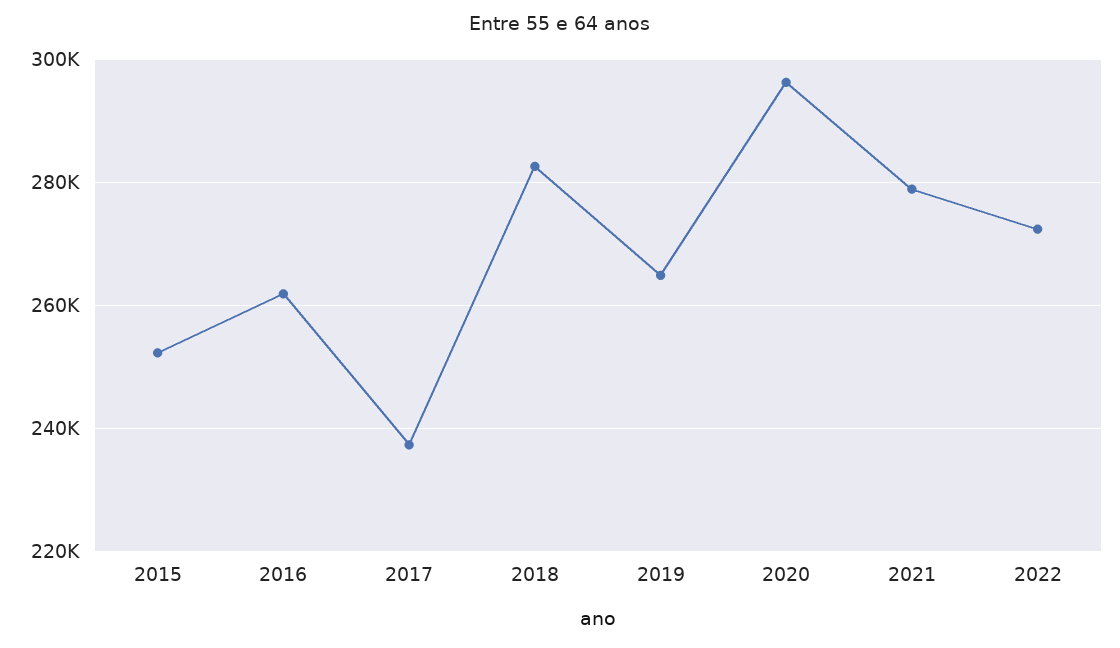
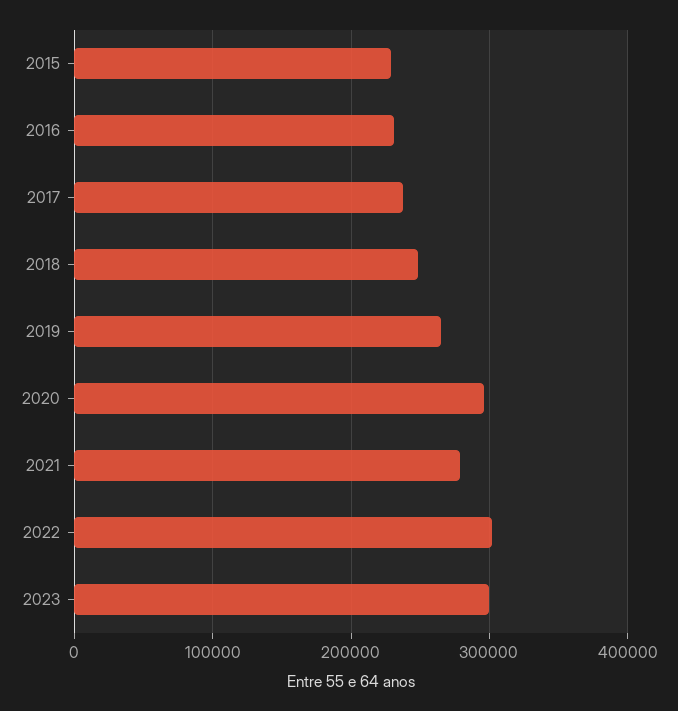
2015: 252000 -> 230000
2016: 262000 -> 230000
2018: 282000 -> 250000
2022: 272000 -> 300000
2023: none -> 300000

